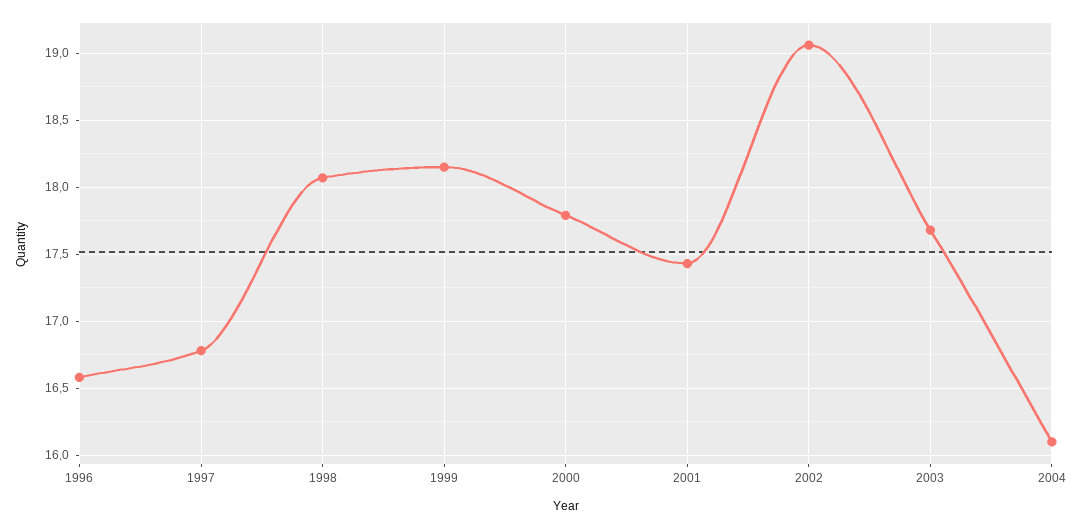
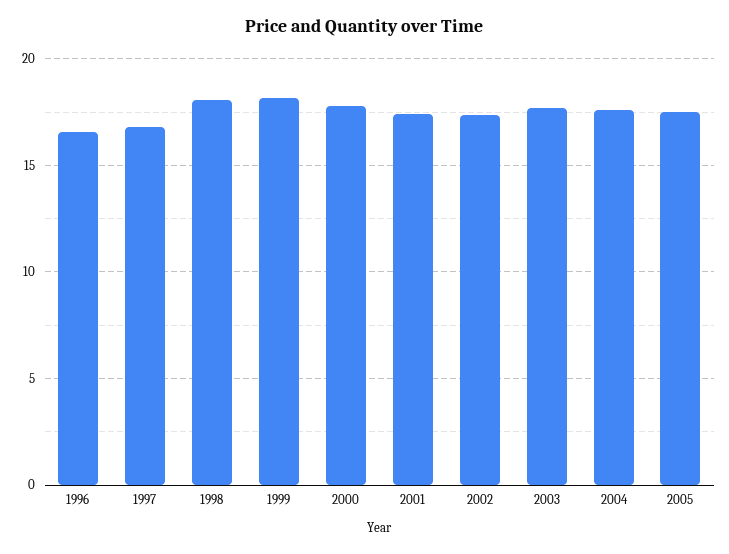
2002: 19.05 -> 17.5
2004: 16.1 -> 17.5
2005: none -> 17.5

